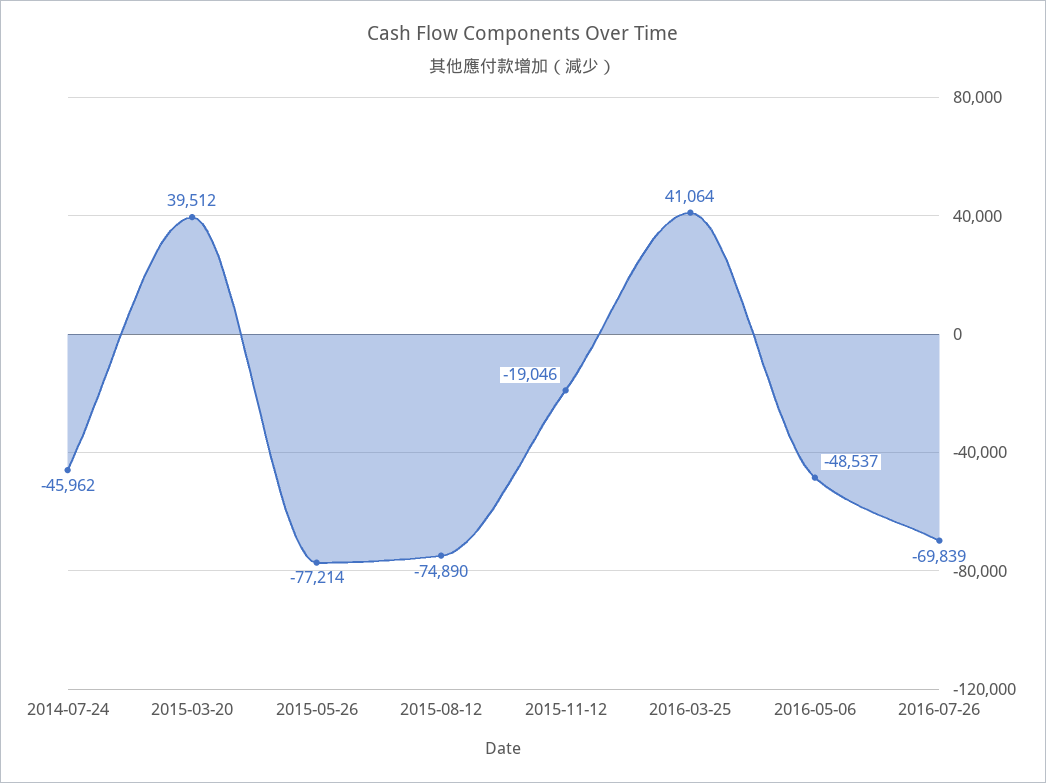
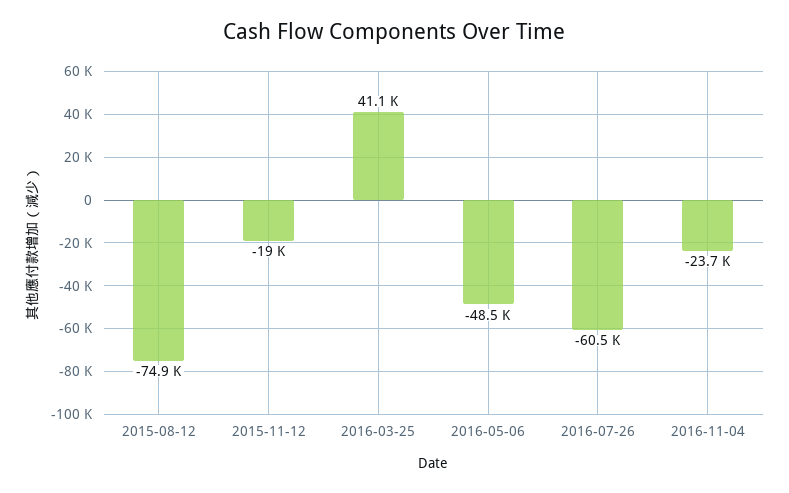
2014-07-24: -45962 -> none
2015-03-20: 39512 -> none
2015-05-26: -77214 -> none
2016-07-26: -69839 -> -60500
2016-11-04: none -> -23700

